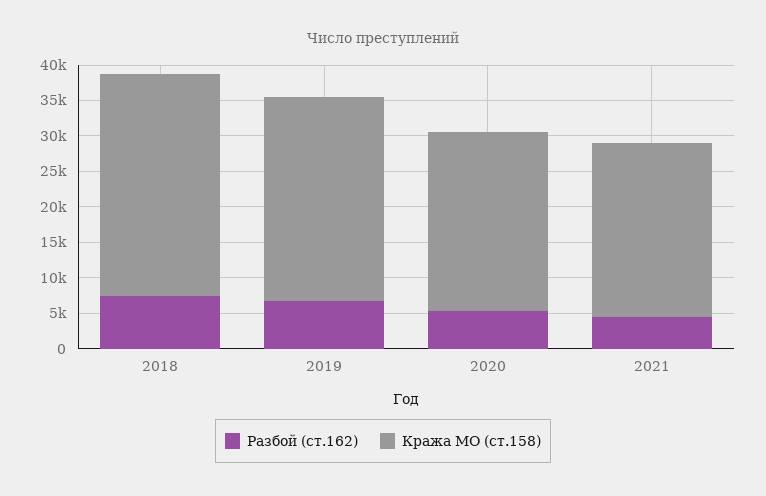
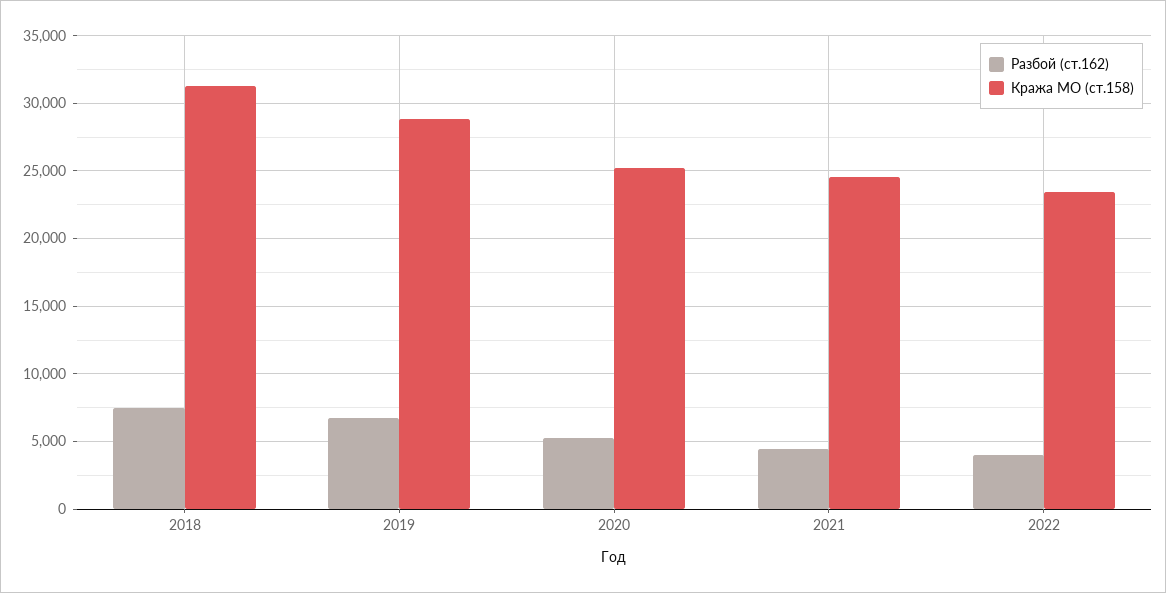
Разбой (ст.162), 2022: none -> 4000
Кража МО (ст.158), 2022: none -> 23500

